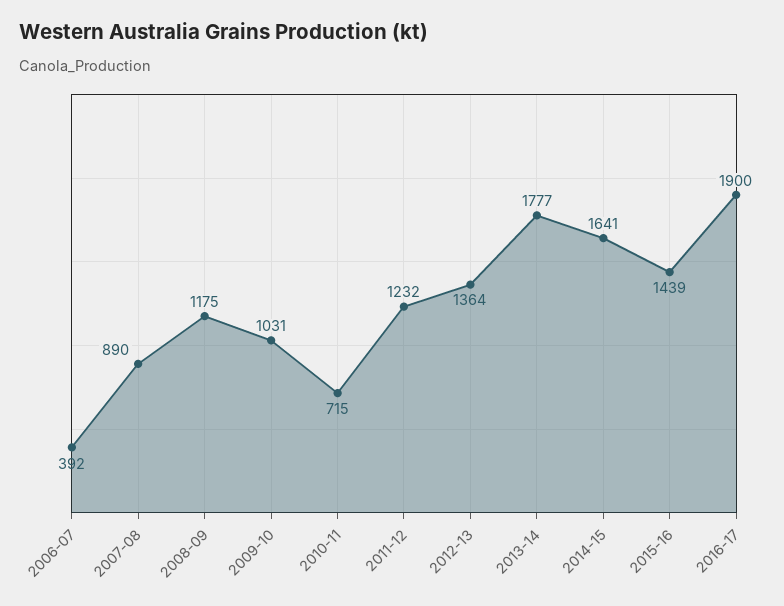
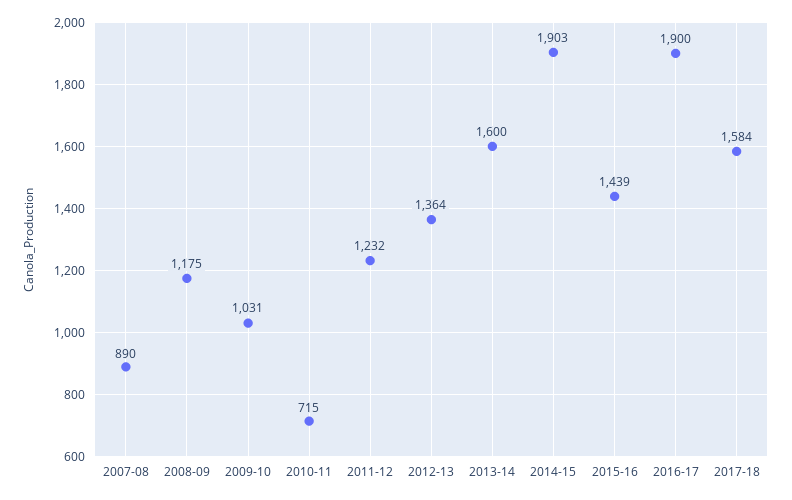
2006-07: 392 -> none
2013-14: 1777 -> 1600
2014-15: 1641 -> 1903
2017-18: none -> 1584

